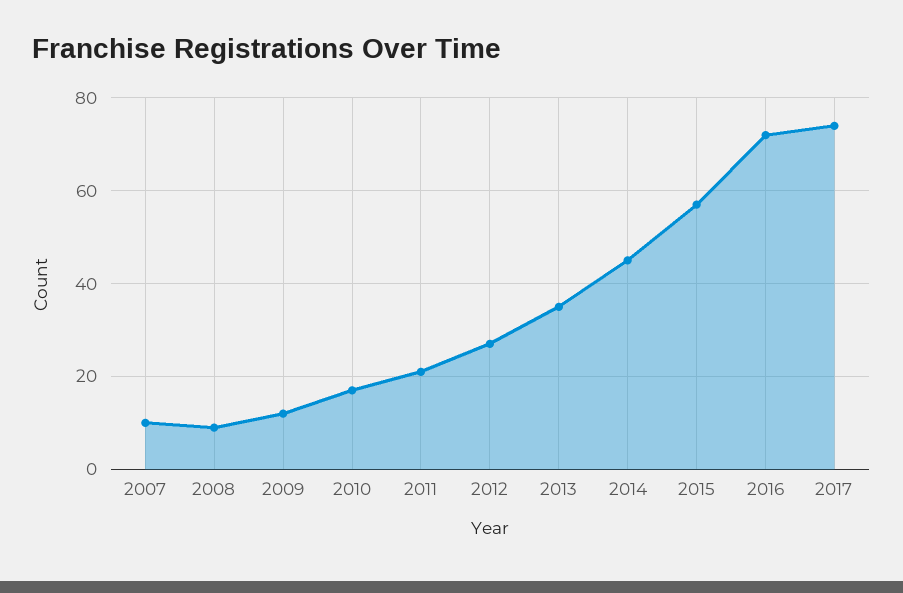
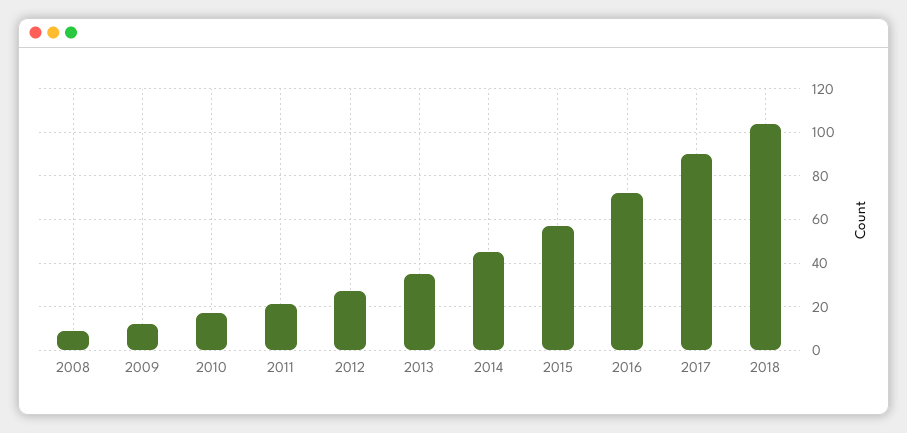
2007: 10 -> none
2017: 75 -> 90
2018: none -> 105

